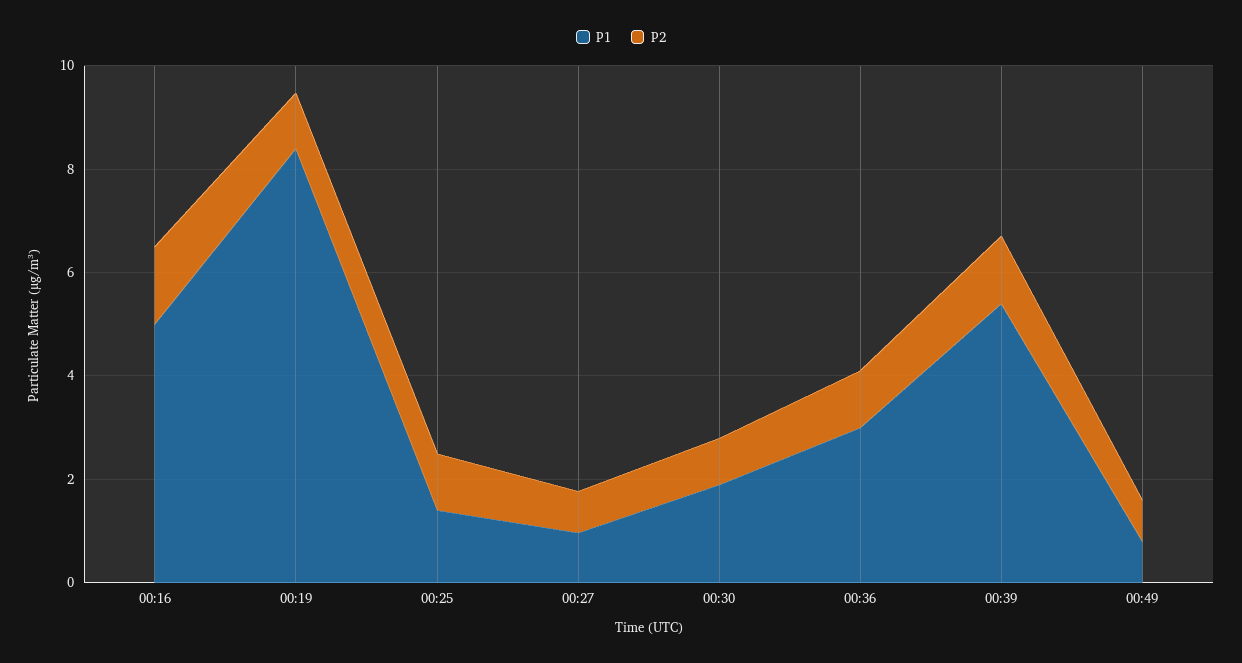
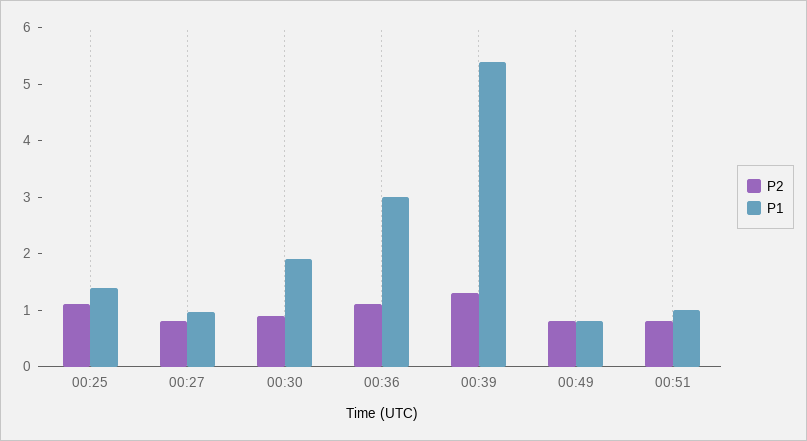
P1, 00:16: 5 -> none
P2, 00:16: 1.5 -> none
P1, 00:19: 8.5 -> none
P2, 00:19: 1 -> none
P2, 00:51: none -> 0.8
P1, 00:51: none -> 1

